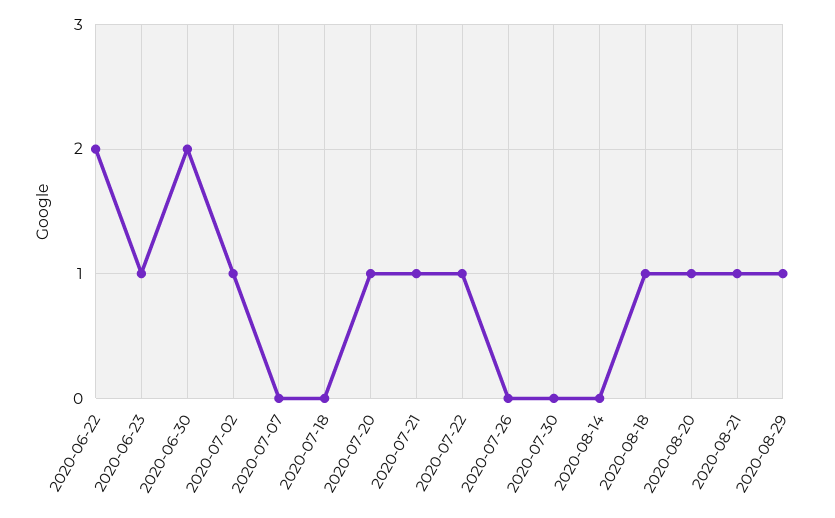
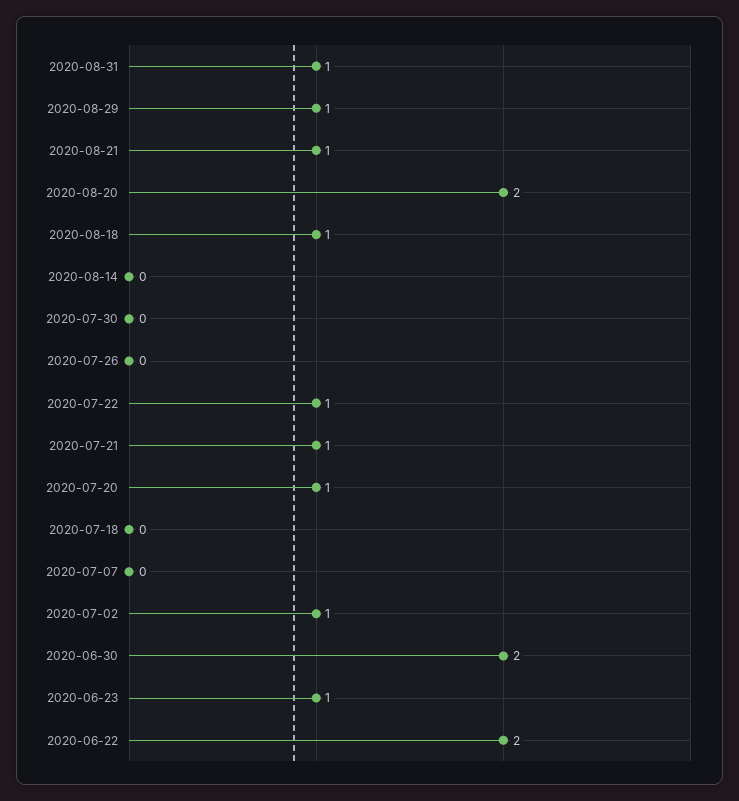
2020-08-20: 1 -> 2
2020-08-31: none -> 1

